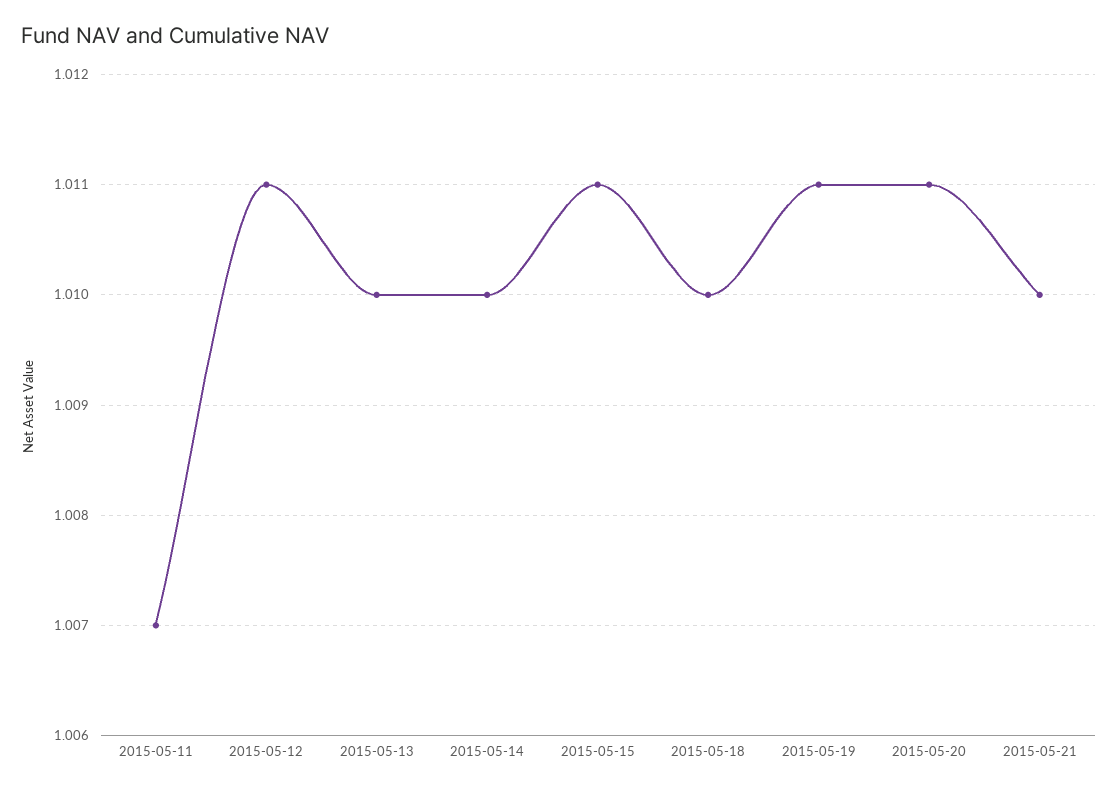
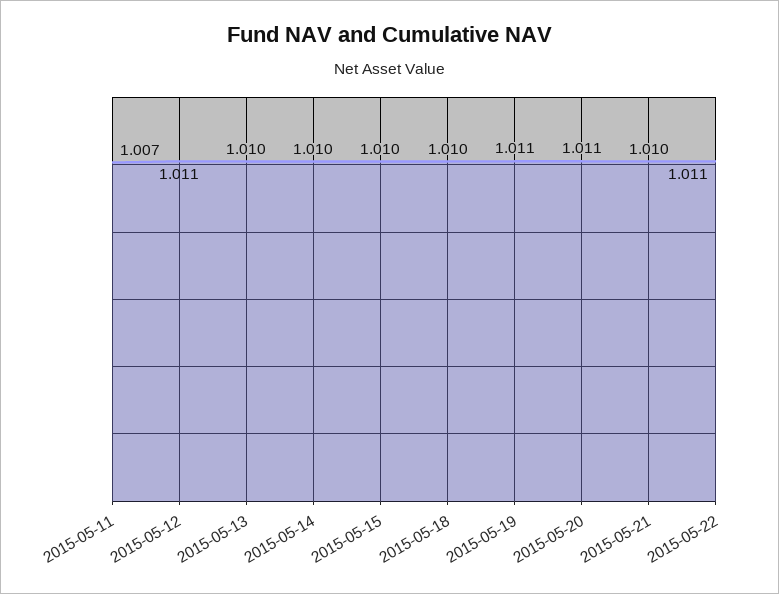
2015-05-15: 1.011 -> 1.01
2015-05-22: none -> 1.011

